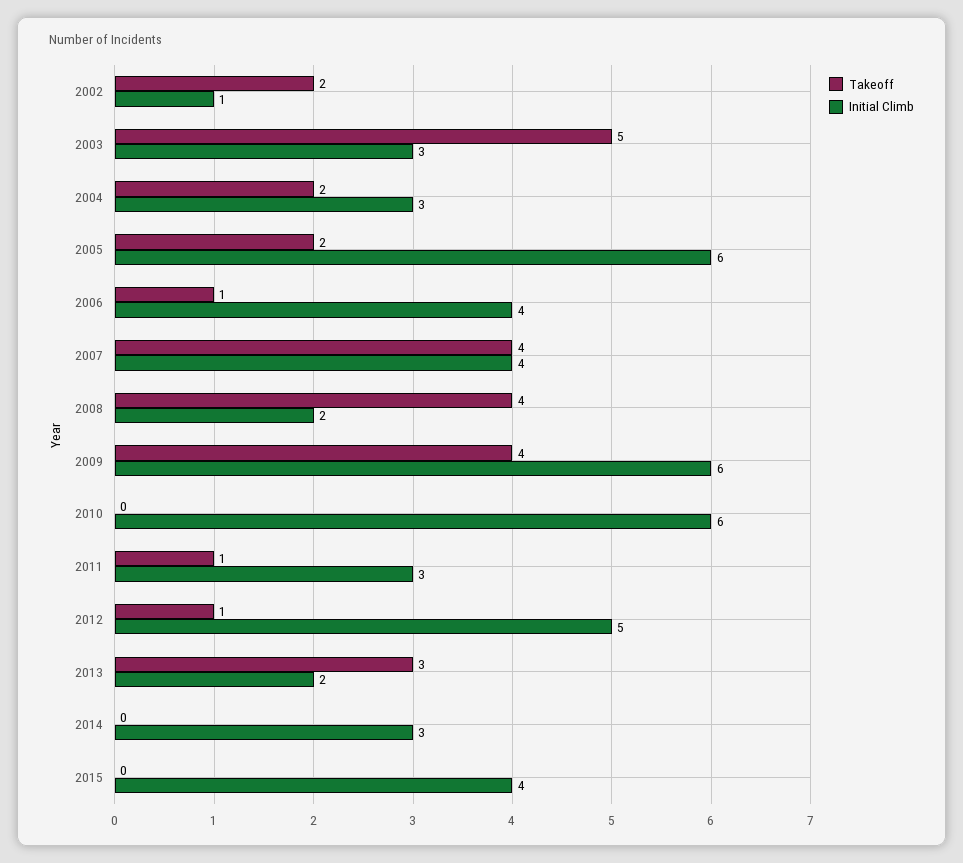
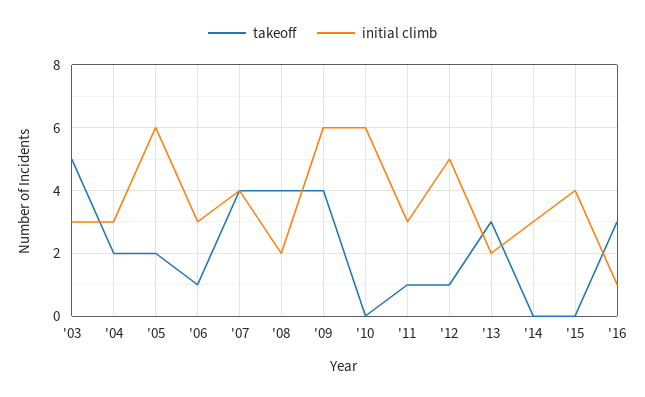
Takeoff, 2002: 2 -> none
Initial Climb, 2002: 1 -> none
Initial Climb, 2006: 4 -> 3
Takeoff, '16: none -> 3
Initial Climb, '16: none -> 1

